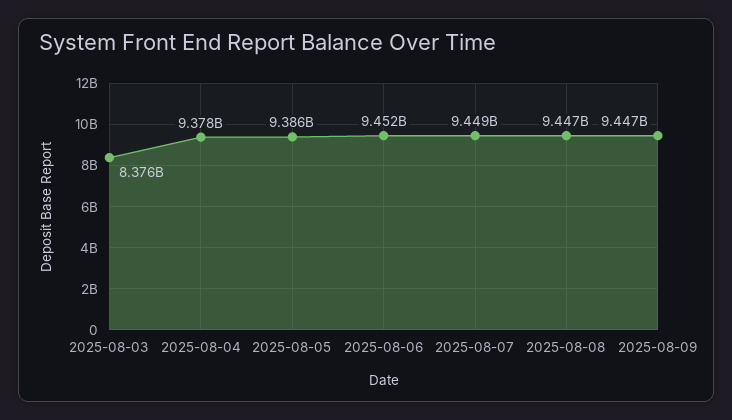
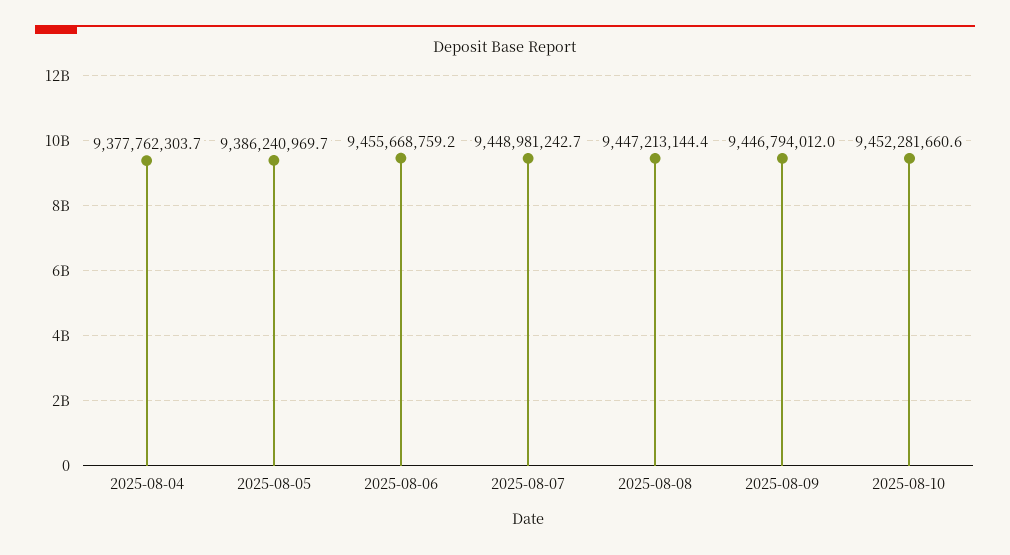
2025-08-03: 8376000000 -> none
2025-08-06: 9452000000 -> 9455668759.2
2025-08-10: none -> 9452281660.6

